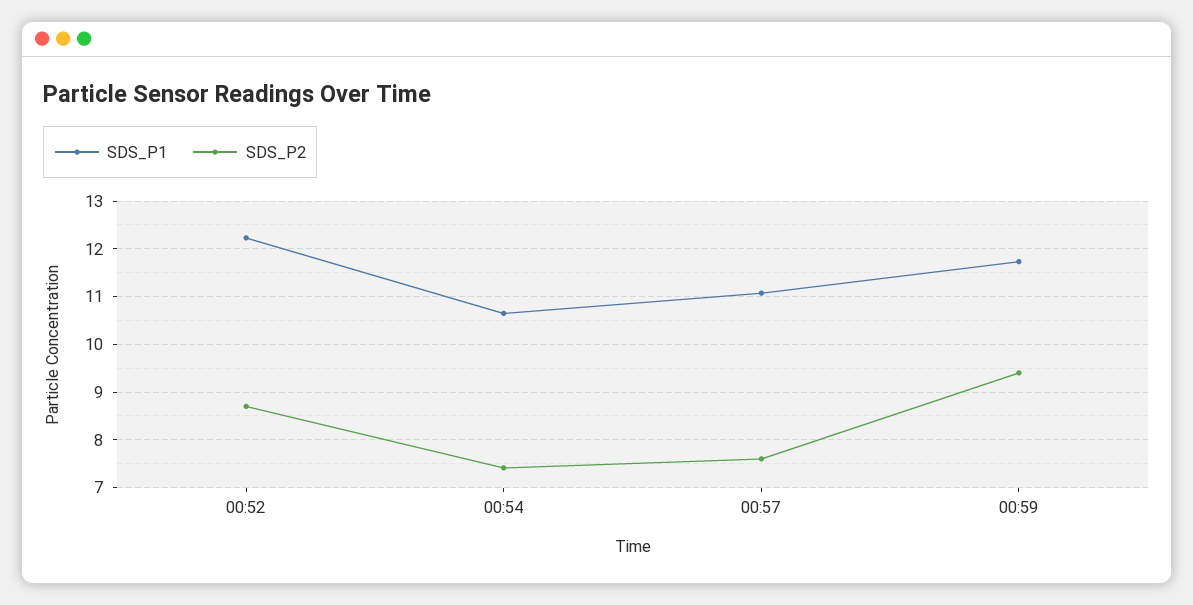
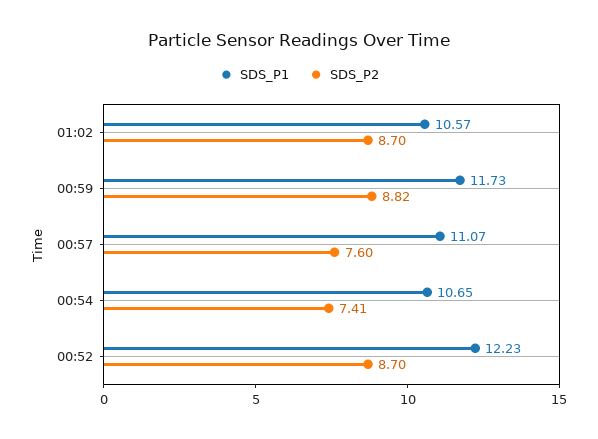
SDS_P2, 00:59: 9.4 -> 8.82
SDS_P1, 01:02: none -> 10.57
SDS_P2, 01:02: none -> 8.7

